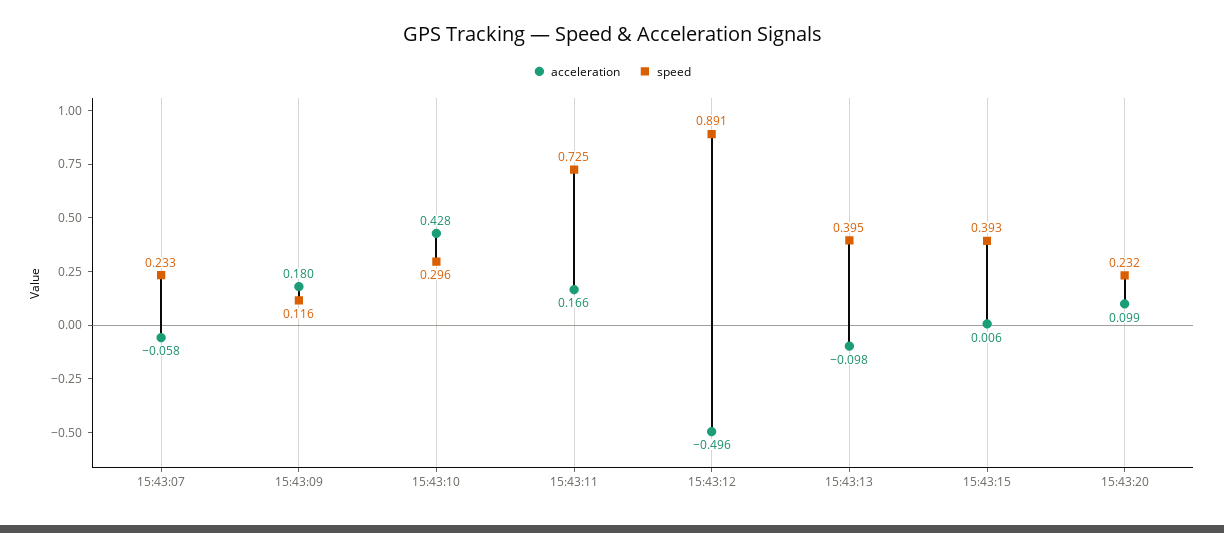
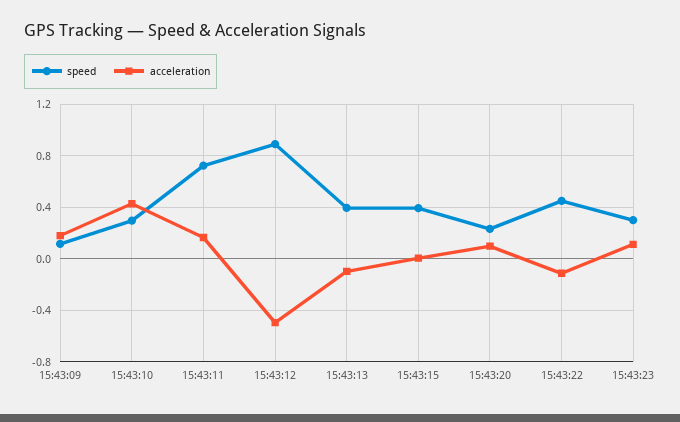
acceleration, 15:43:07: -0.058 -> none
speed, 15:43:07: 0.233 -> none
speed, 15:43:22: none -> 0.45
acceleration, 15:43:22: none -> -0.1
speed, 15:43:23: none -> 0.3
acceleration, 15:43:23: none -> 0.1

